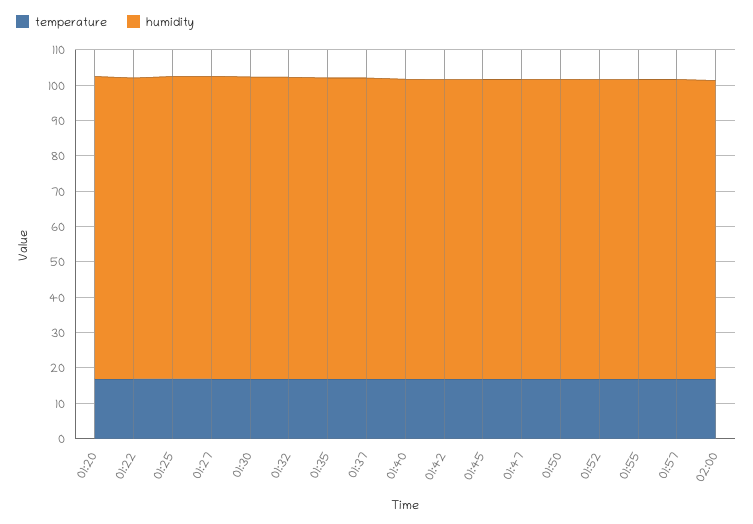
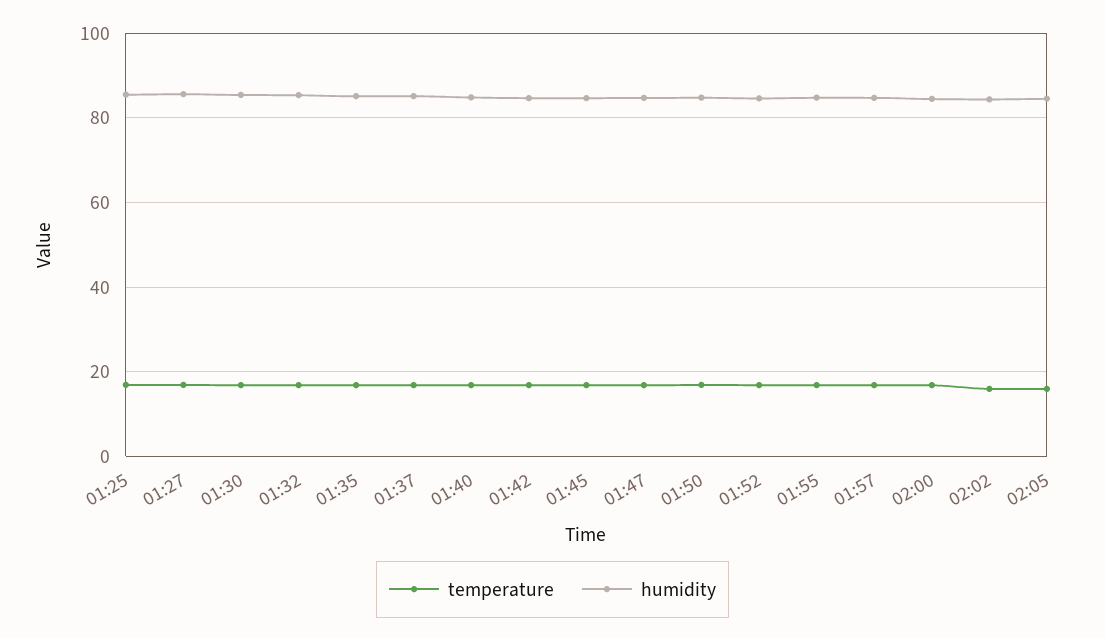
temperature, 01:20: 17.5 -> none
humidity, 01:20: 85 -> none
temperature, 01:22: 17.5 -> none
humidity, 01:22: 85 -> none
temperature, 02:02: none -> 16
humidity, 02:02: none -> 84
temperature, 02:05: none -> 16
humidity, 02:05: none -> 84

